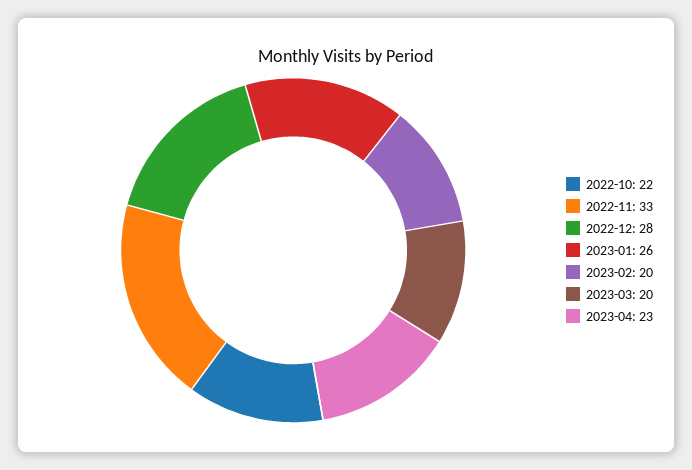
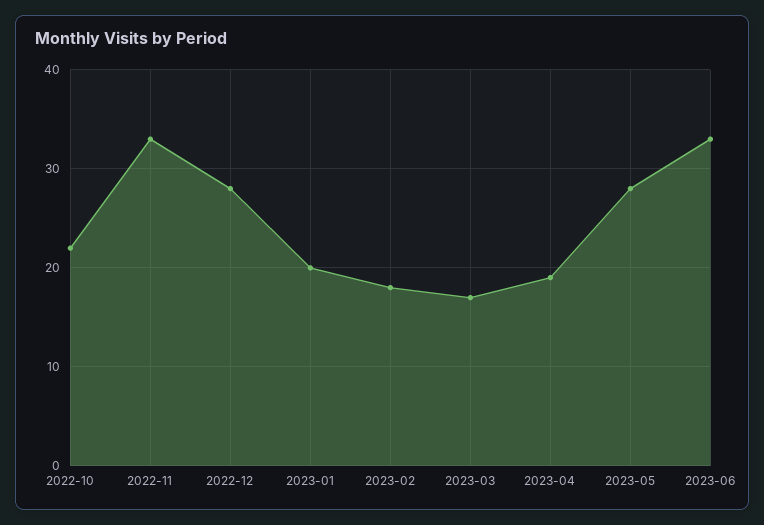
2023-01: 26 -> 20
2023-02: 20 -> 18
2023-03: 20 -> 17
2023-04: 23 -> 19
2023-05: none -> 28
2023-06: none -> 33

